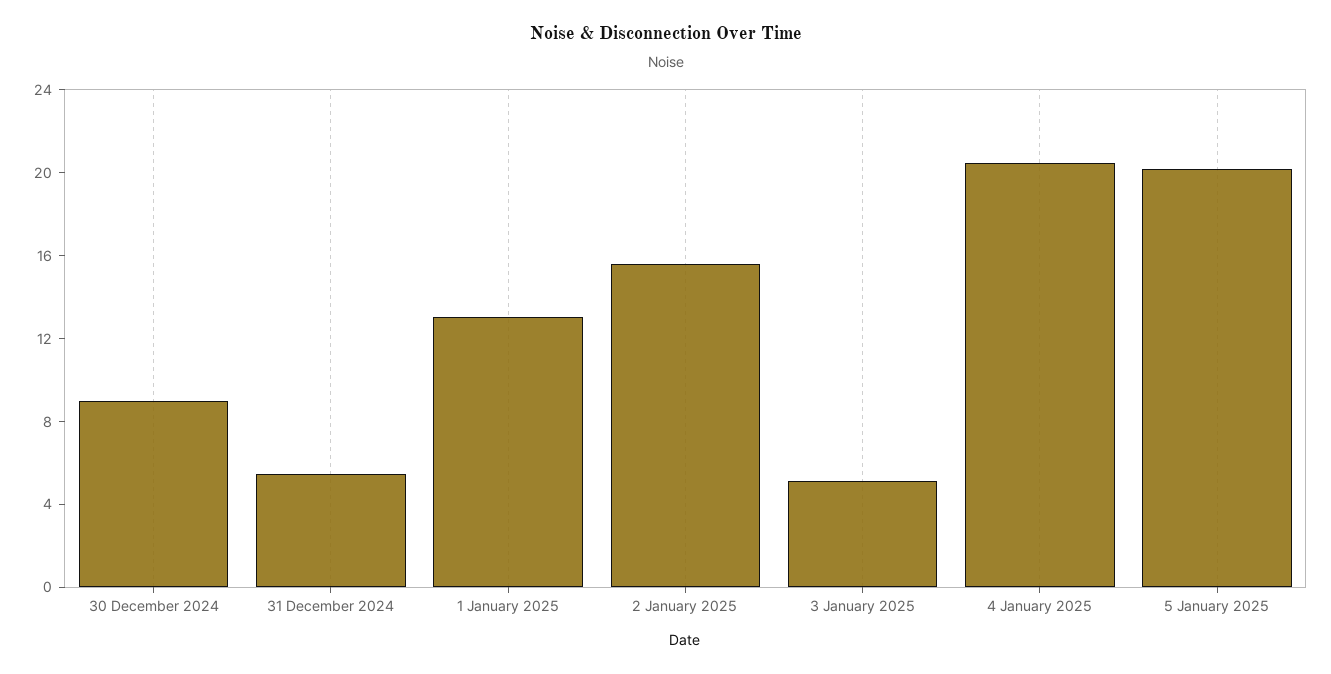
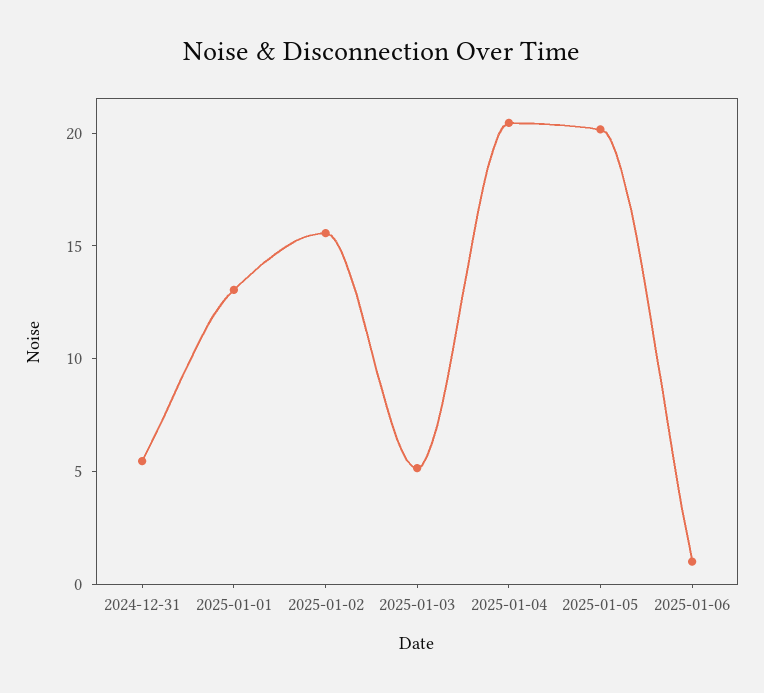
30 December 2024: 9 -> none
2025-01-06: none -> 1

